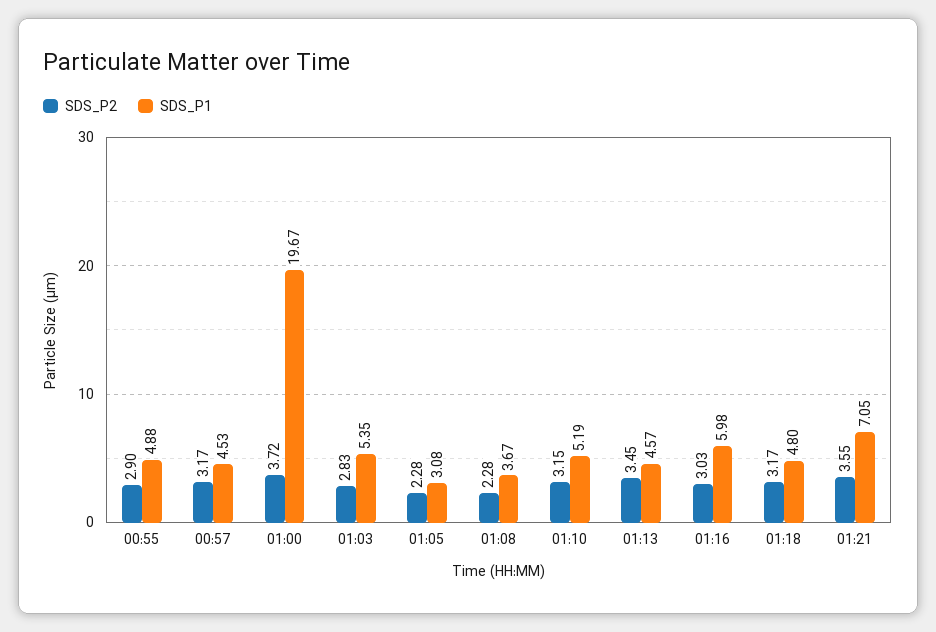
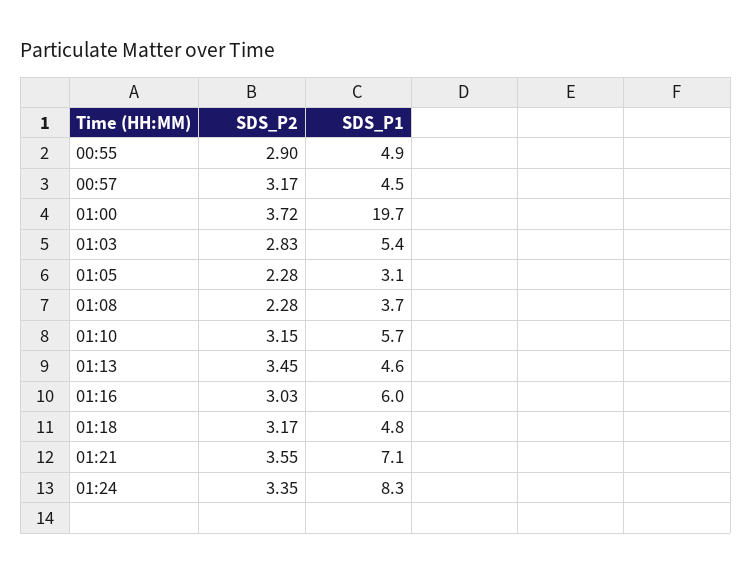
SDS_P1, 01:10: 5.19 -> 5.7
SDS_P2, 01:24: none -> 3.35
SDS_P1, 01:24: none -> 8.3

